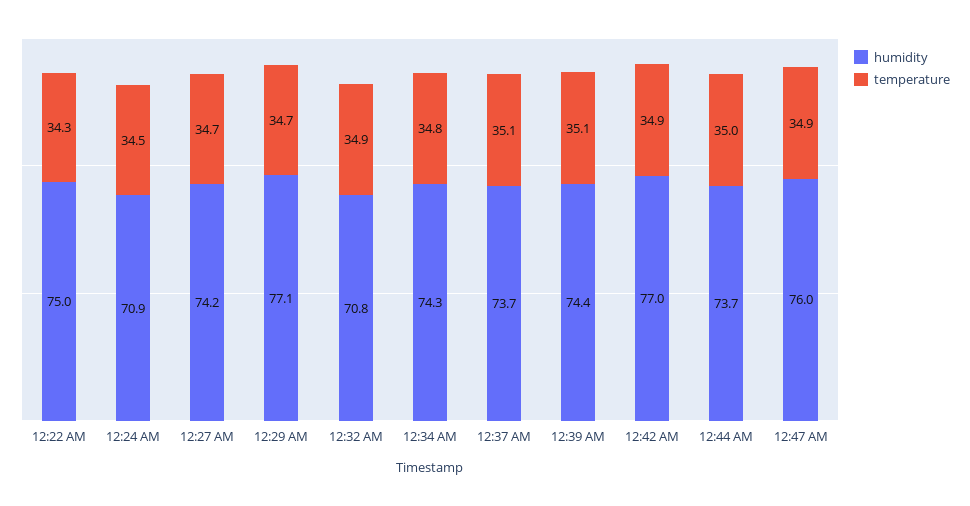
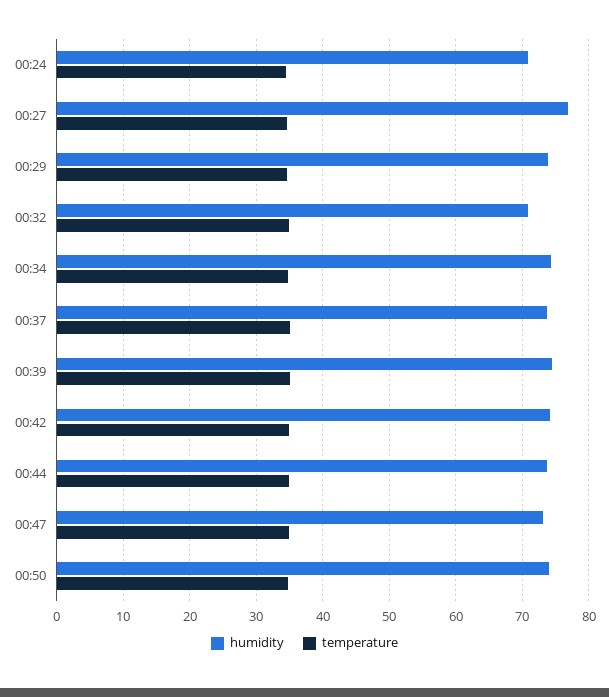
humidity, 12:22 AM: 75 -> none
temperature, 12:22 AM: 34.3 -> none
humidity, 12:27 AM: 74.2 -> 77
humidity, 12:29 AM: 77.1 -> 74
humidity, 12:42 AM: 77 -> 74
humidity, 12:47 AM: 76 -> 73
humidity, 00:50: none -> 74
temperature, 00:50: none -> 35

